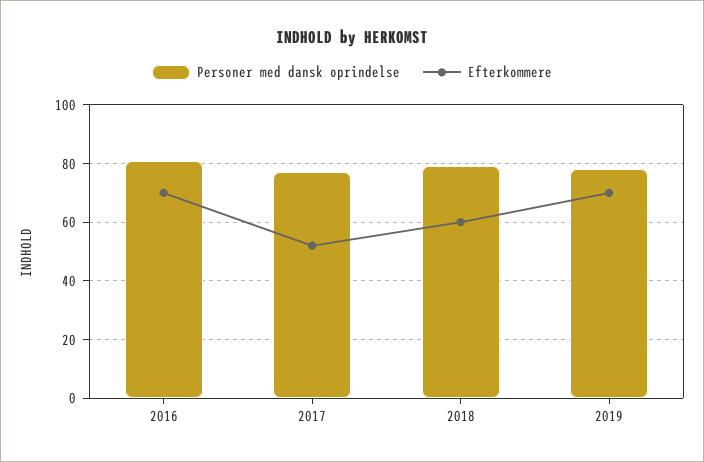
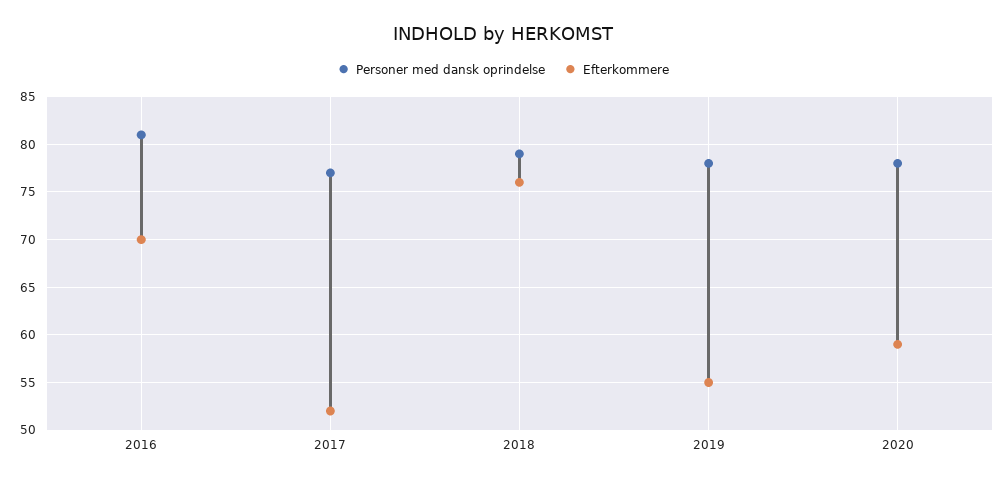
Efterkommere, 2018: 60 -> 76
Efterkommere, 2019: 70 -> 55
Personer med dansk oprindelse, 2020: none -> 78
Efterkommere, 2020: none -> 59

